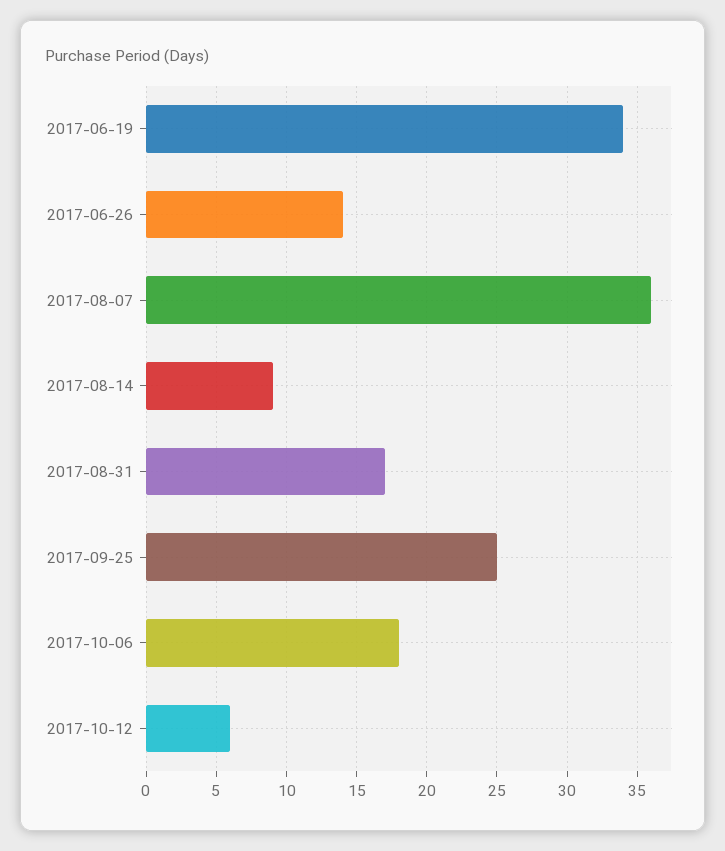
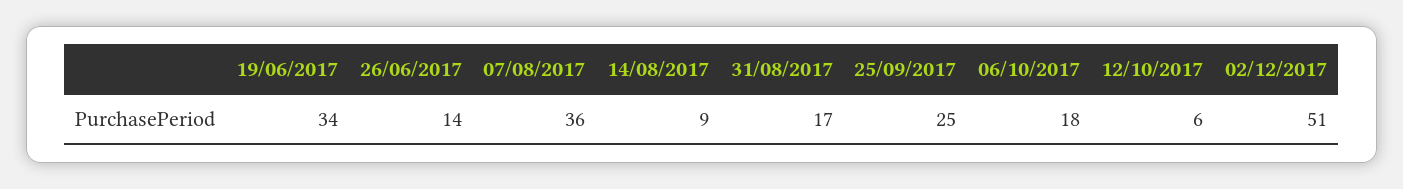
02/12/2017: none -> 51

